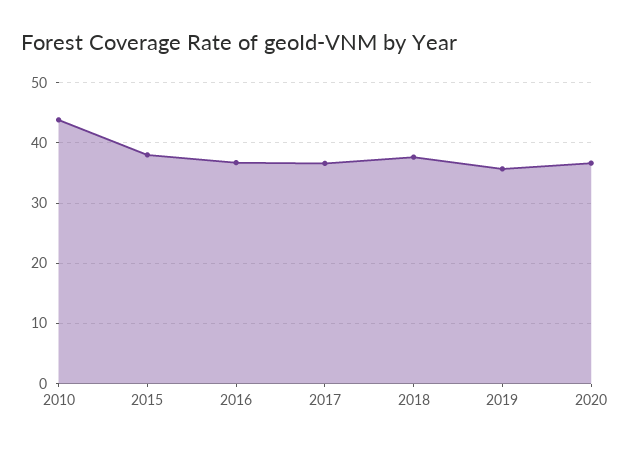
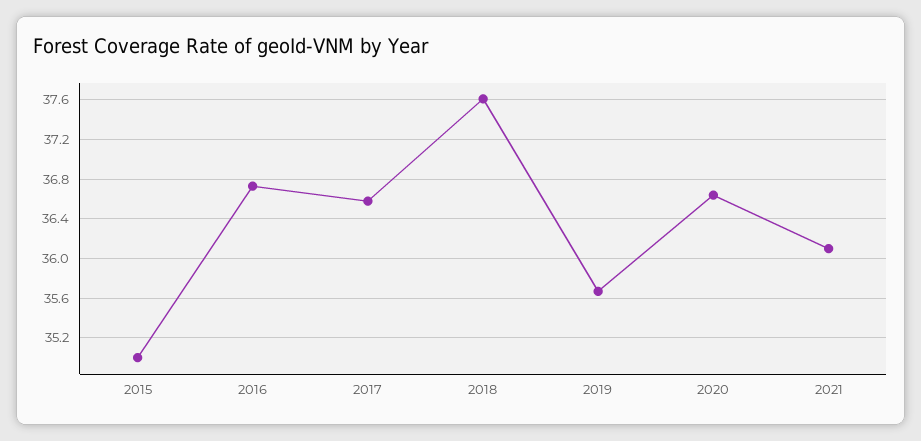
2010: 44 -> none
2015: 38 -> 35
2021: none -> 36.1

